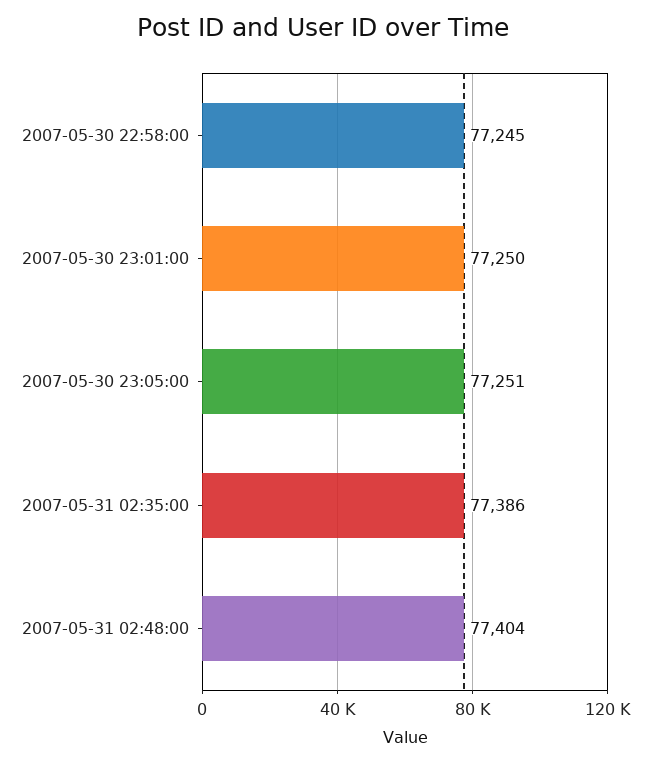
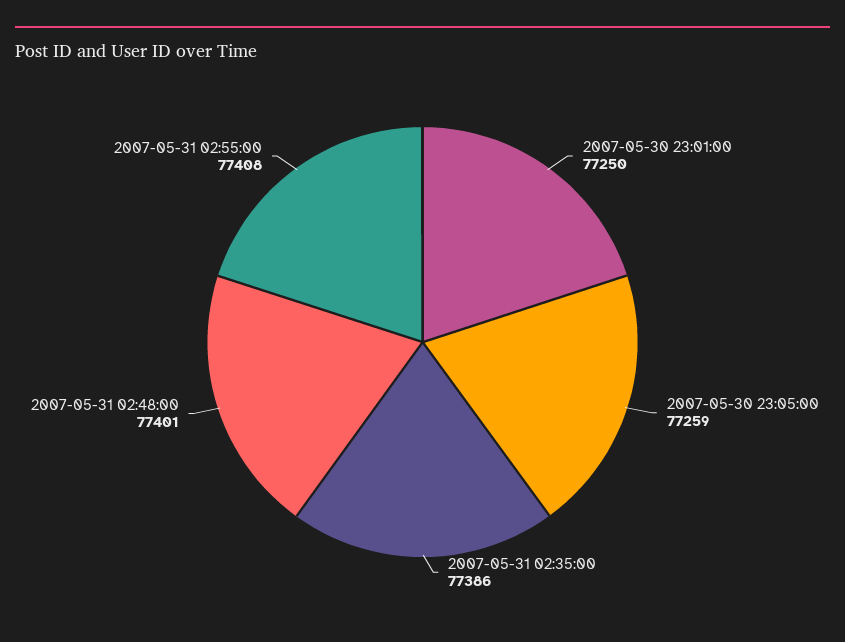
2007-05-30 22:58:00: 77245 -> none
2007-05-30 23:05:00: 77251 -> 77259
2007-05-31 02:48:00: 77404 -> 77401
2007-05-31 02:55:00: none -> 77408

